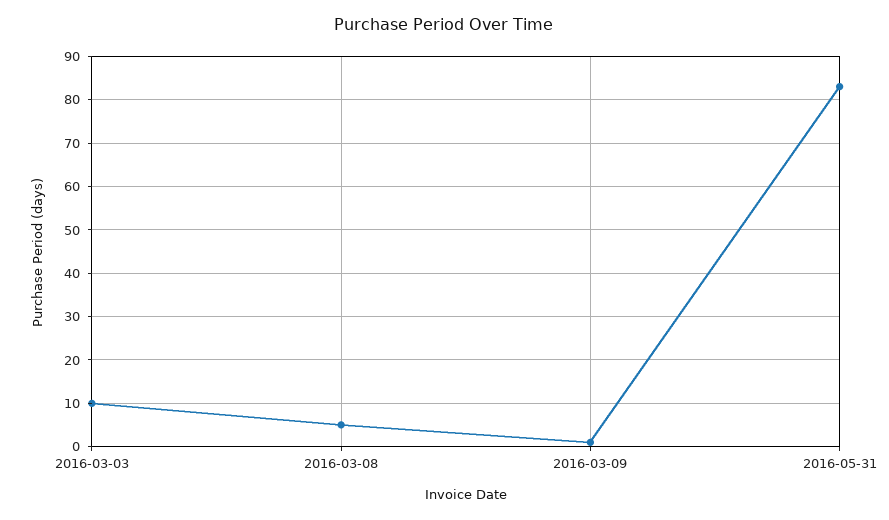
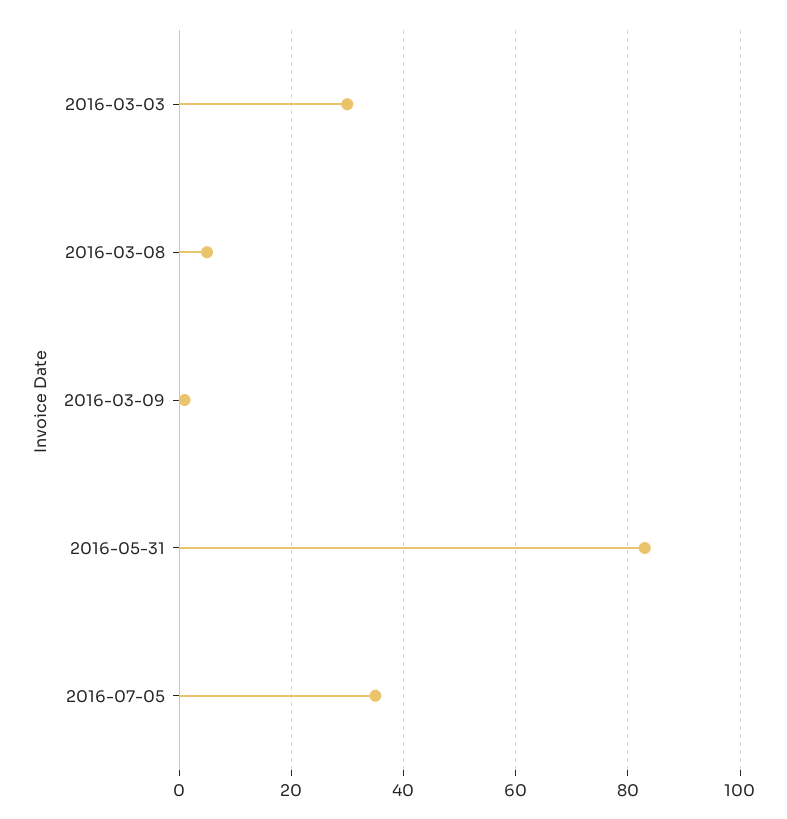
2016-03-03: 10 -> 30
2016-07-05: none -> 35

